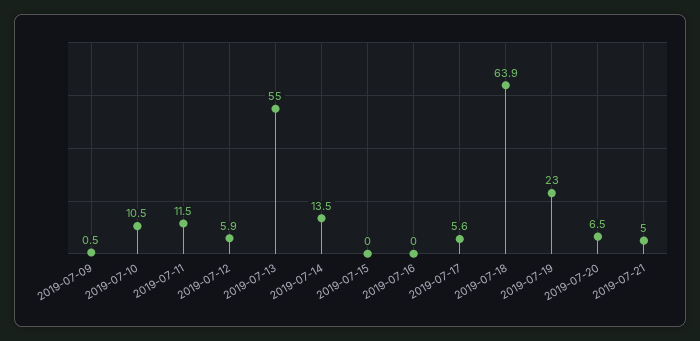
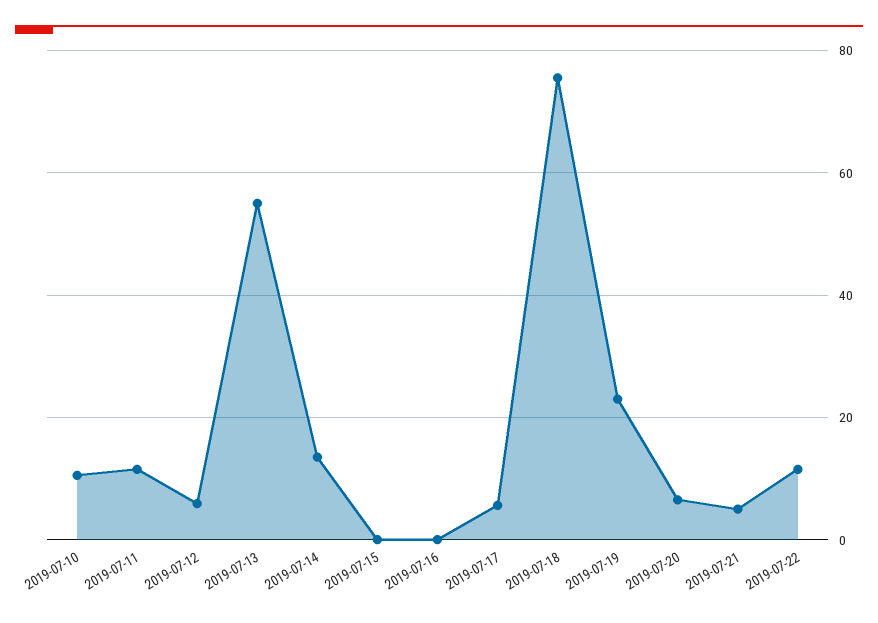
2019-07-09: 0.5 -> none
2019-07-18: 63.9 -> 76
2019-07-22: none -> 12

